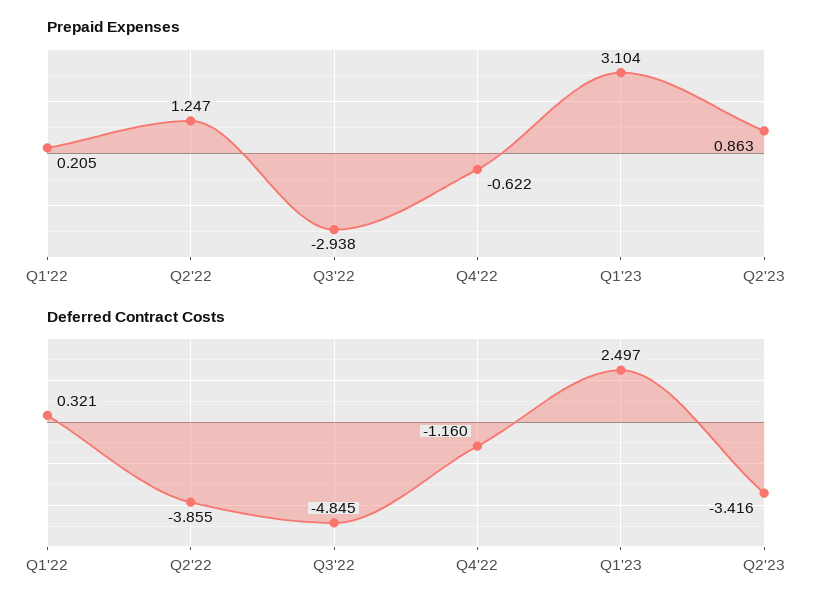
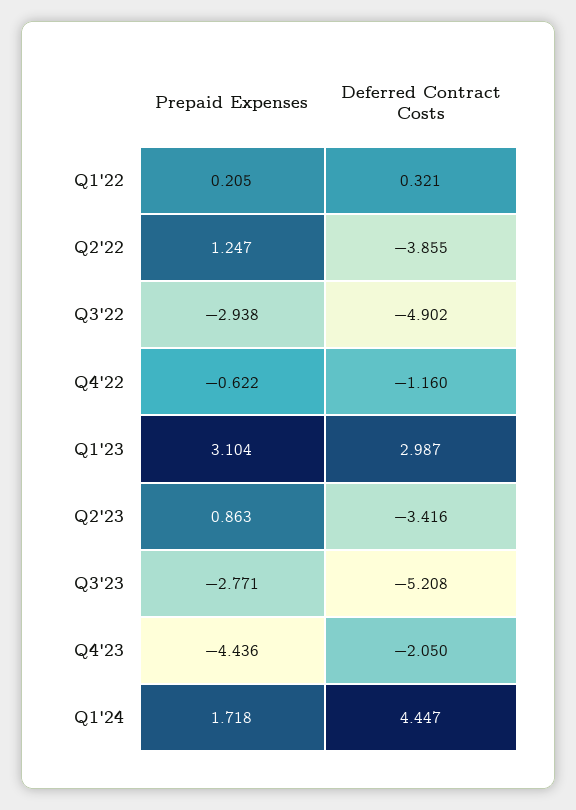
Deferred Contract Costs, Q3'22: -4.845 -> -4.902
Deferred Contract Costs, Q1'23: 2.497 -> 2.987
Prepaid Expenses, Q3'23: none -> -2.771
Deferred Contract Costs, Q3'23: none -> -5.208
Prepaid Expenses, Q4'23: none -> -4.436
Deferred Contract Costs, Q4'23: none -> -2.05
Prepaid Expenses, Q1'24: none -> 1.718
Deferred Contract Costs, Q1'24: none -> 4.447

